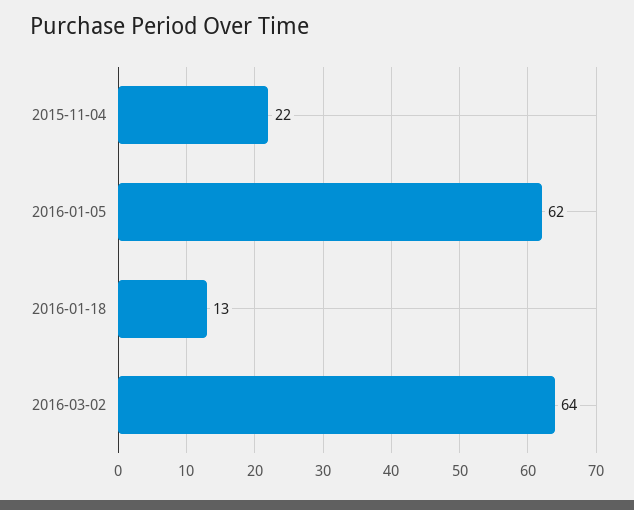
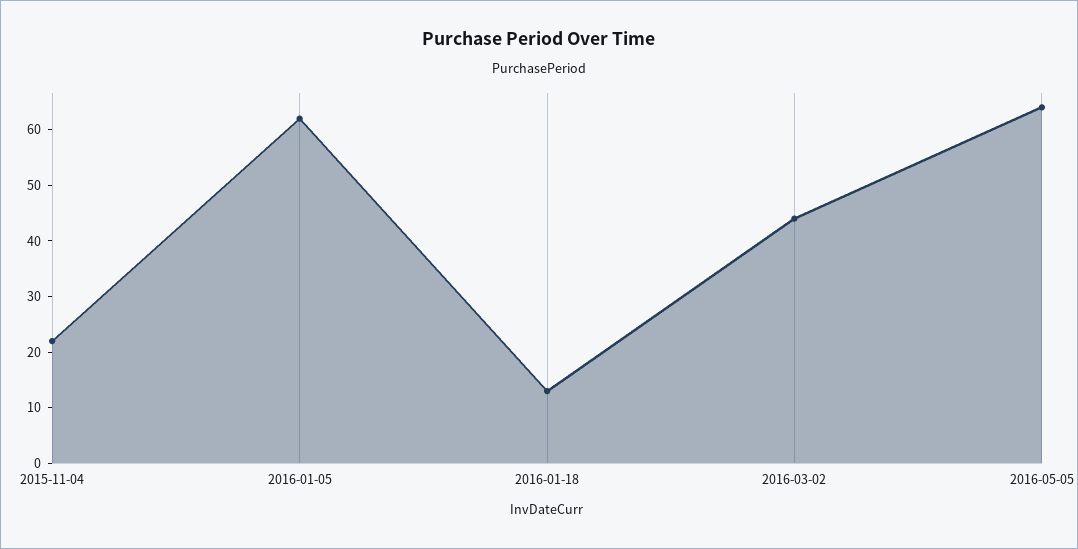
2016-03-02: 64 -> 45
2016-05-05: none -> 65

